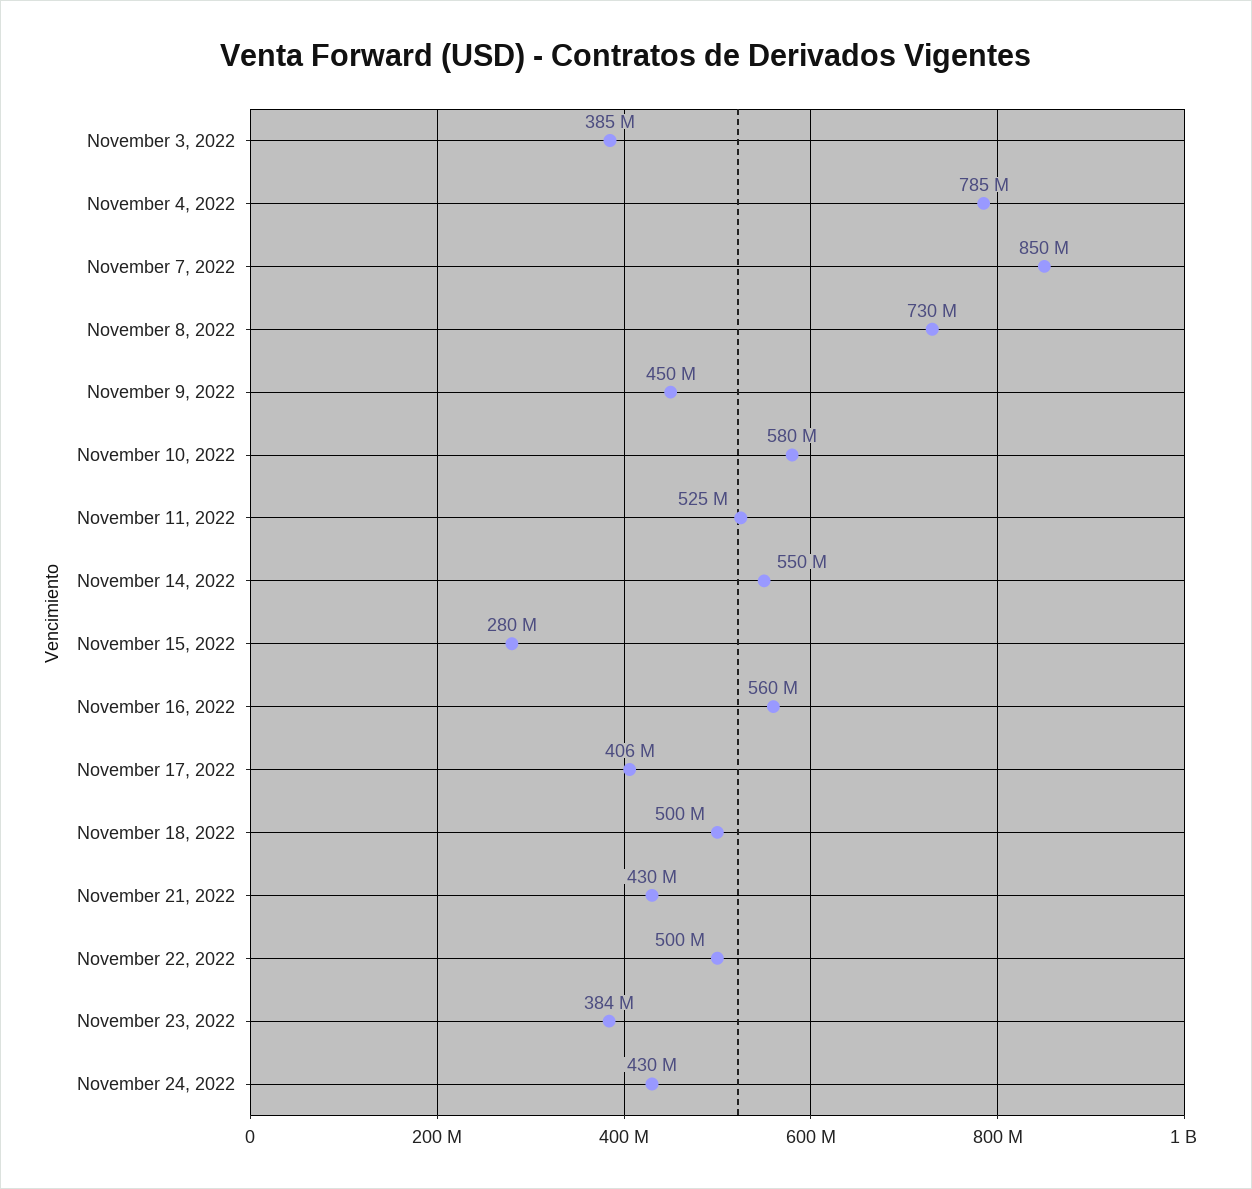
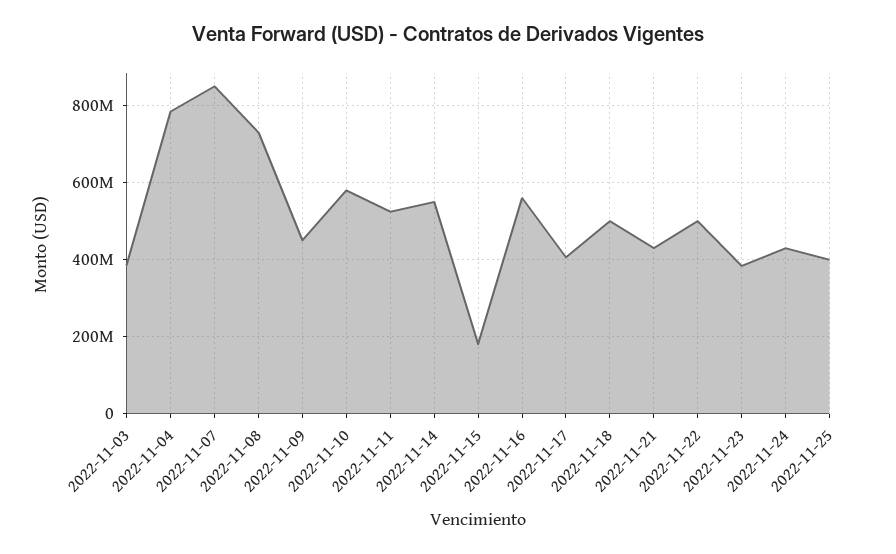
November 15, 2022: 280000000 -> 180000000
2022-11-25: none -> 400000000

